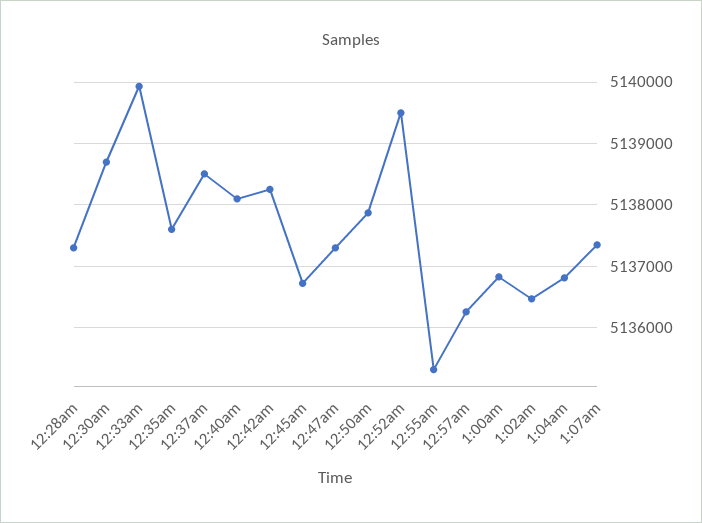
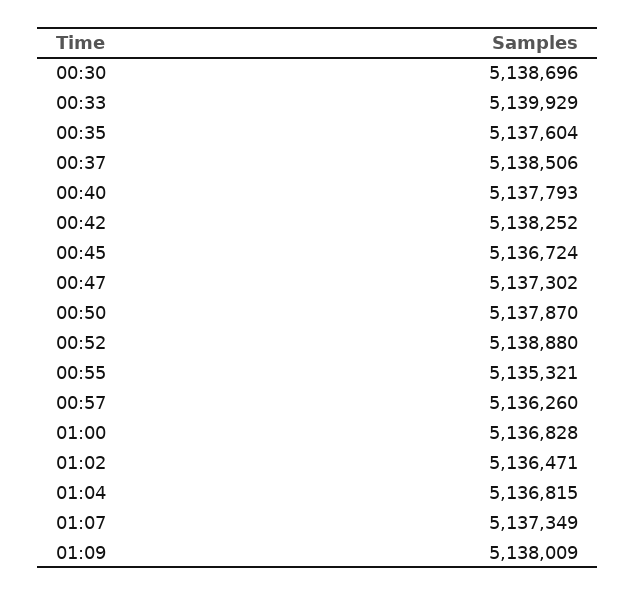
12:28am: 5137300 -> none
12:40am: 5138100 -> 5137793
12:52am: 5139500 -> 5138880
01:09: none -> 5138009

